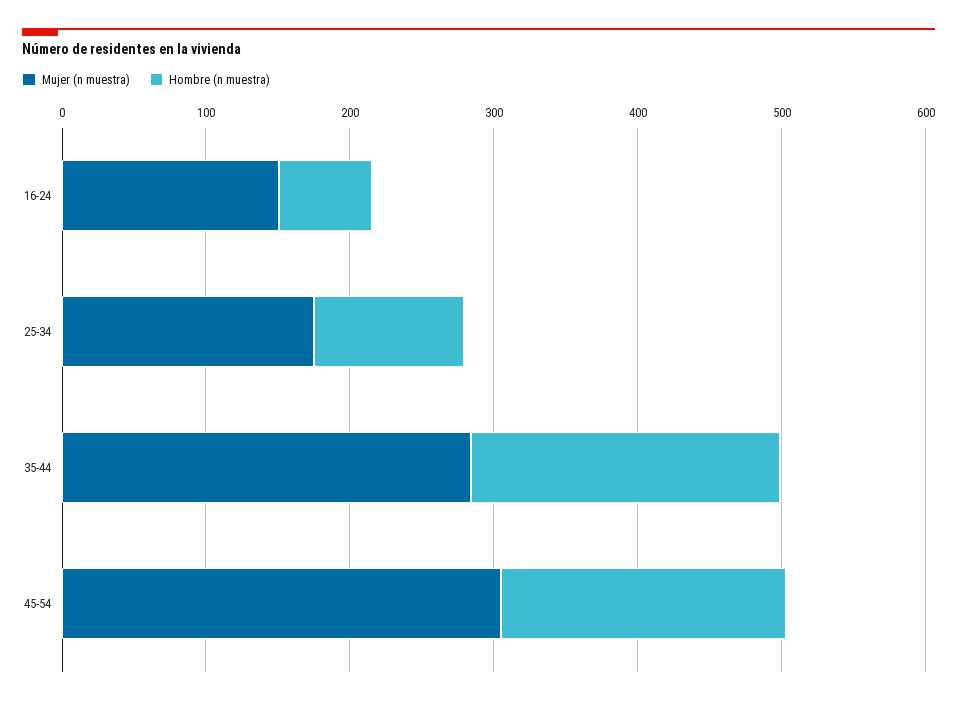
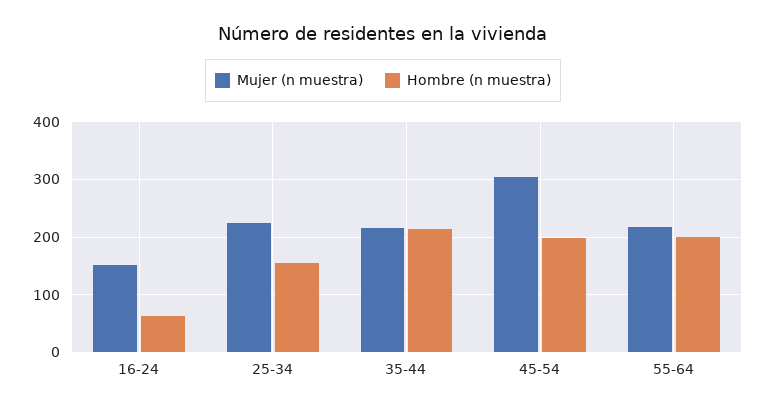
Mujer (n muestra), 25-34: 180 -> 220
Hombre (n muestra), 25-34: 100 -> 160
Mujer (n muestra), 35-44: 280 -> 220
Mujer (n muestra), 55-64: none -> 220
Hombre (n muestra), 55-64: none -> 200

